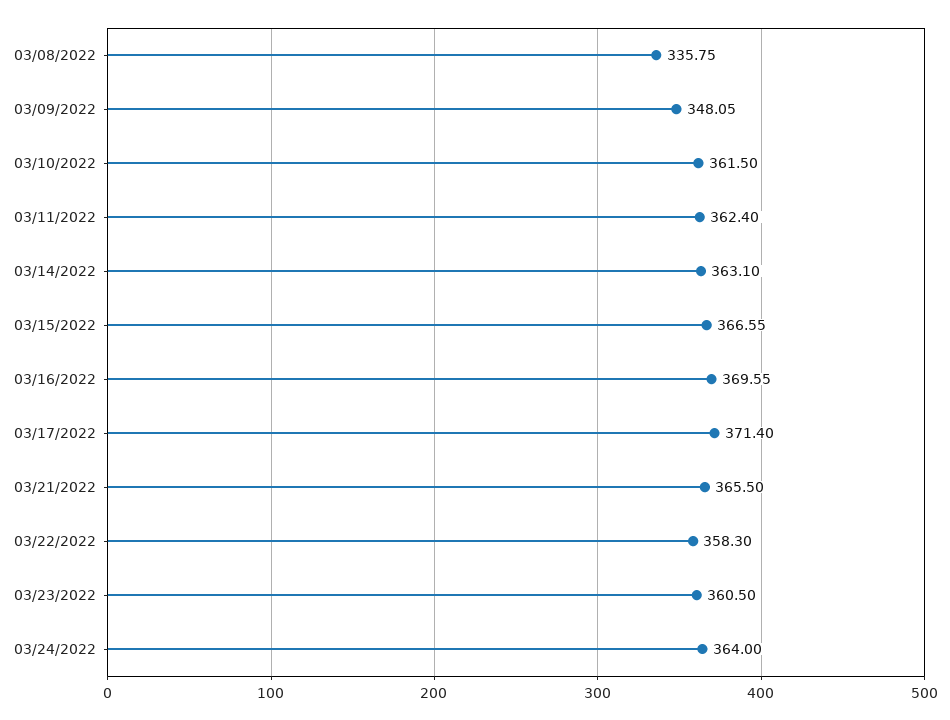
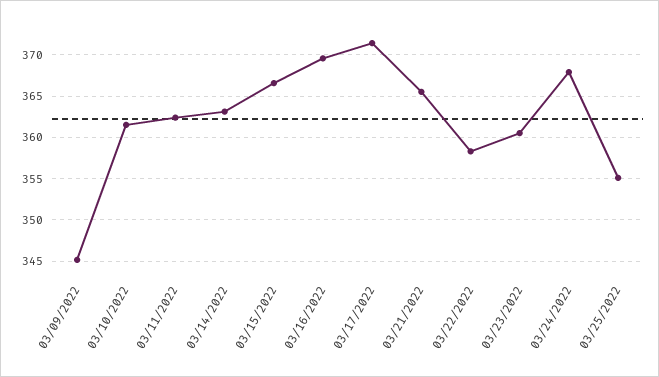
03/08/2022: 335.75 -> none
03/09/2022: 348.05 -> 345
03/24/2022: 364 -> 368
03/25/2022: none -> 355

